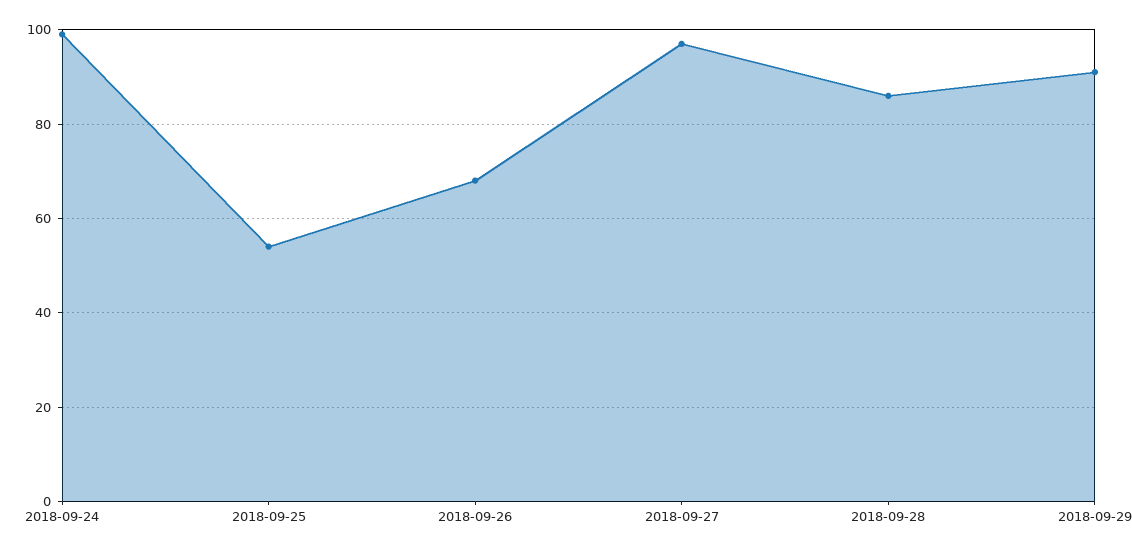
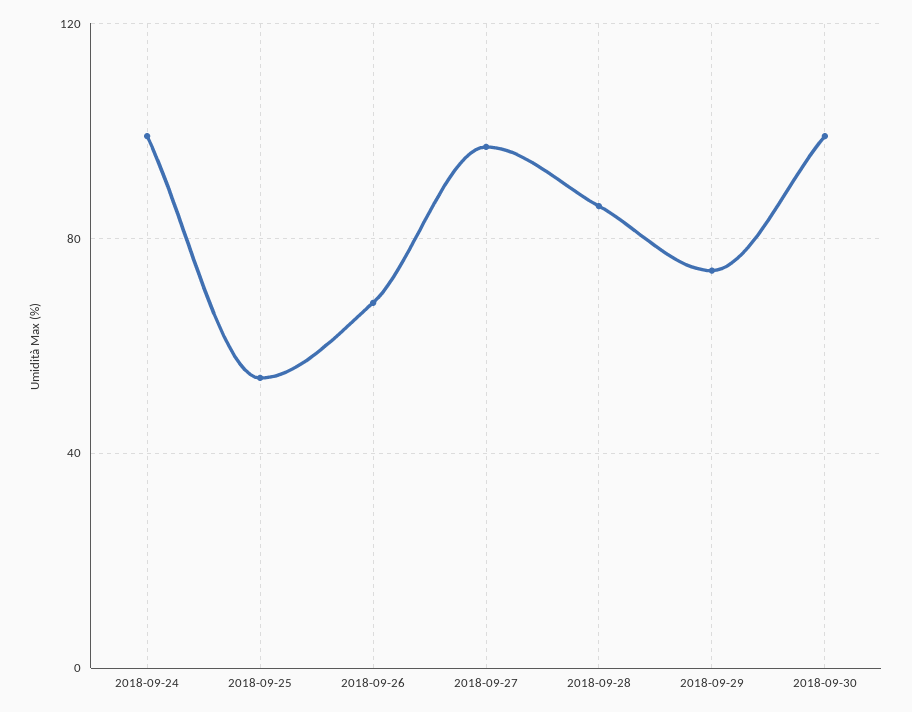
2018-09-29: 90 -> 75
2018-09-30: none -> 100

